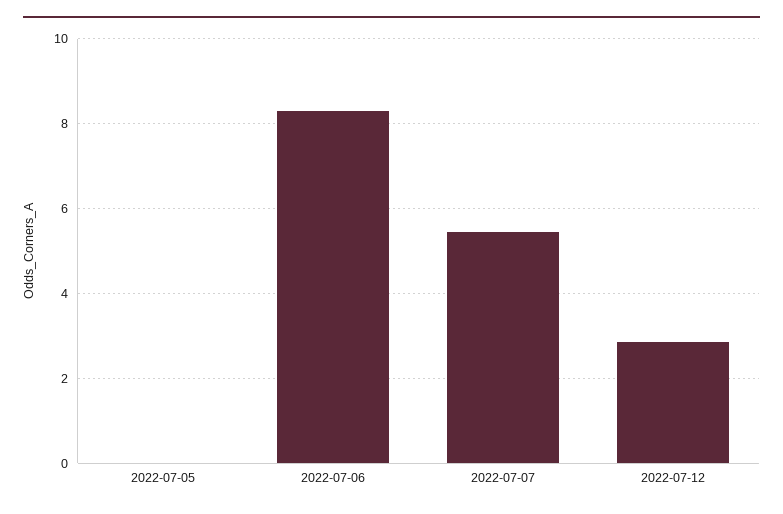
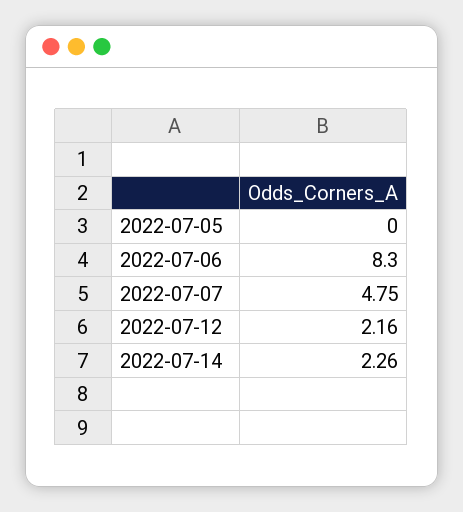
2022-07-07: 5.4 -> 4.75
2022-07-12: 2.8 -> 2.16
2022-07-14: none -> 2.26

